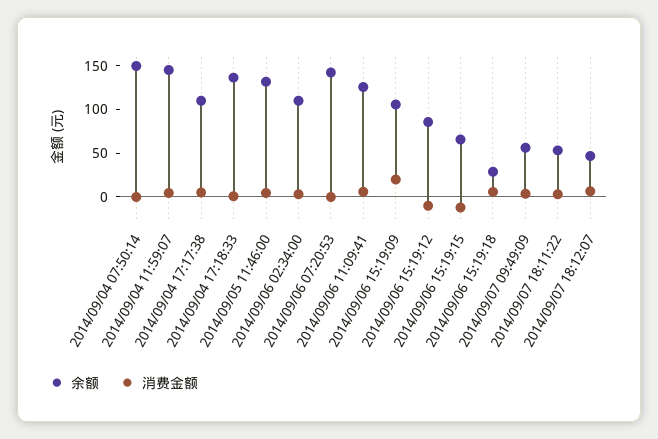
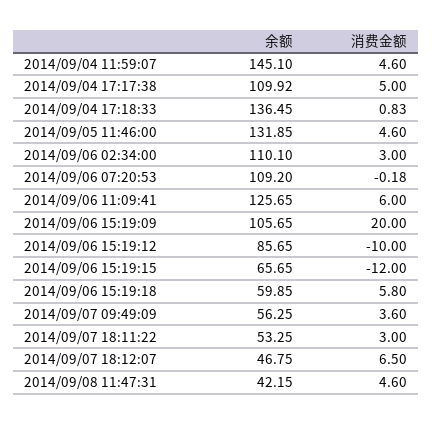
余额, 2014/09/04 07:50:14: 150 -> none
消费金额, 2014/09/04 07:50:14: 0 -> none
余额, 2014/09/06 07:20:53: 140 -> 109.2
余额, 2014/09/06 15:19:18: 30 -> 59.85
余额, 2014/09/08 11:47:31: none -> 42.15
消费金额, 2014/09/08 11:47:31: none -> 4.6

